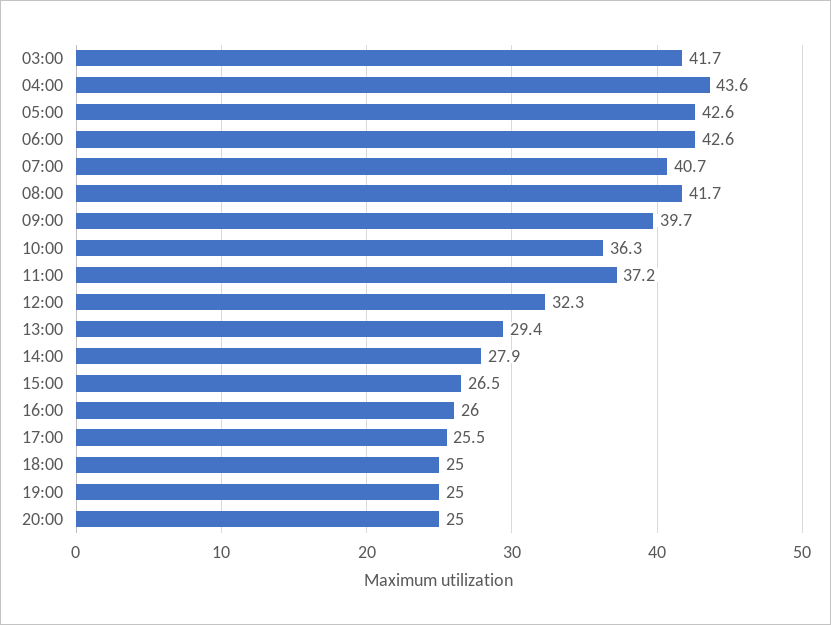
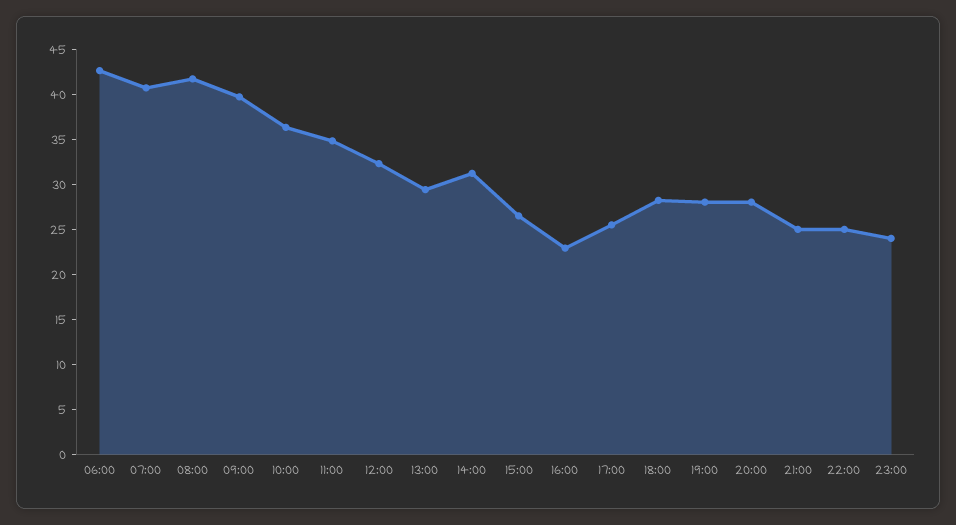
03:00: 41.7 -> none
04:00: 43.6 -> none
05:00: 42.6 -> none
11:00: 37.2 -> 35
14:00: 27.9 -> 31
16:00: 26 -> 23
18:00: 25 -> 28
19:00: 25 -> 28
20:00: 25 -> 28
21:00: none -> 25
22:00: none -> 25
23:00: none -> 24

